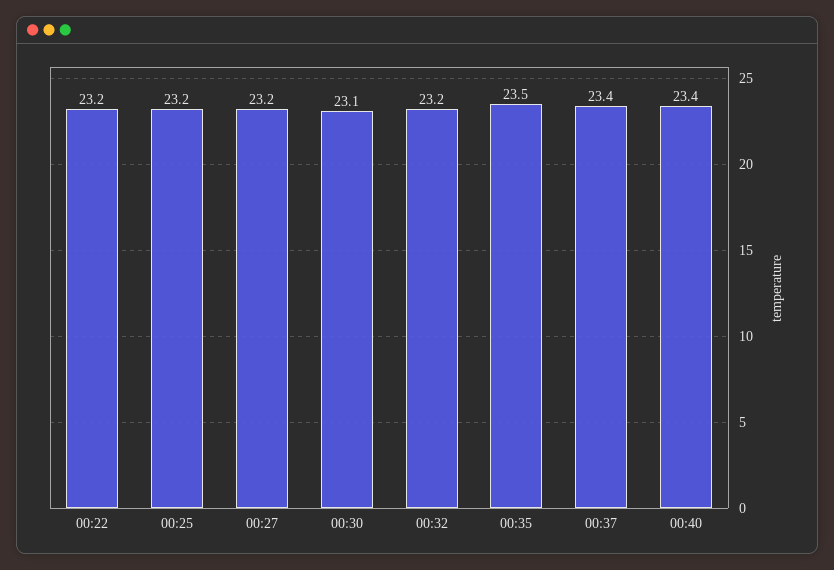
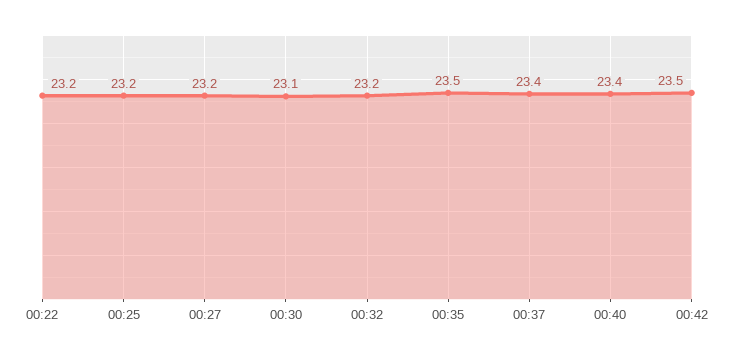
00:42: none -> 23.5

